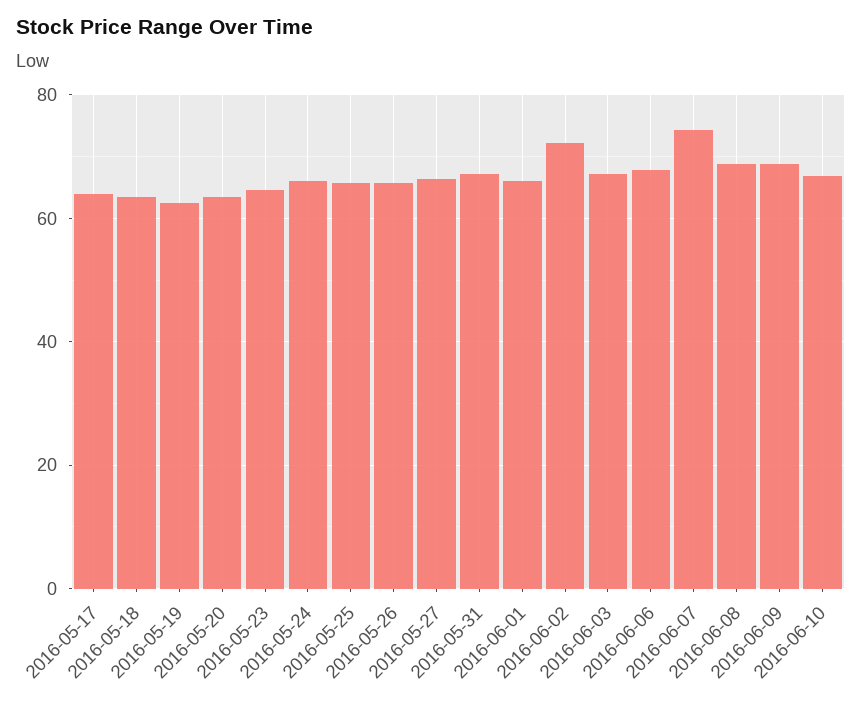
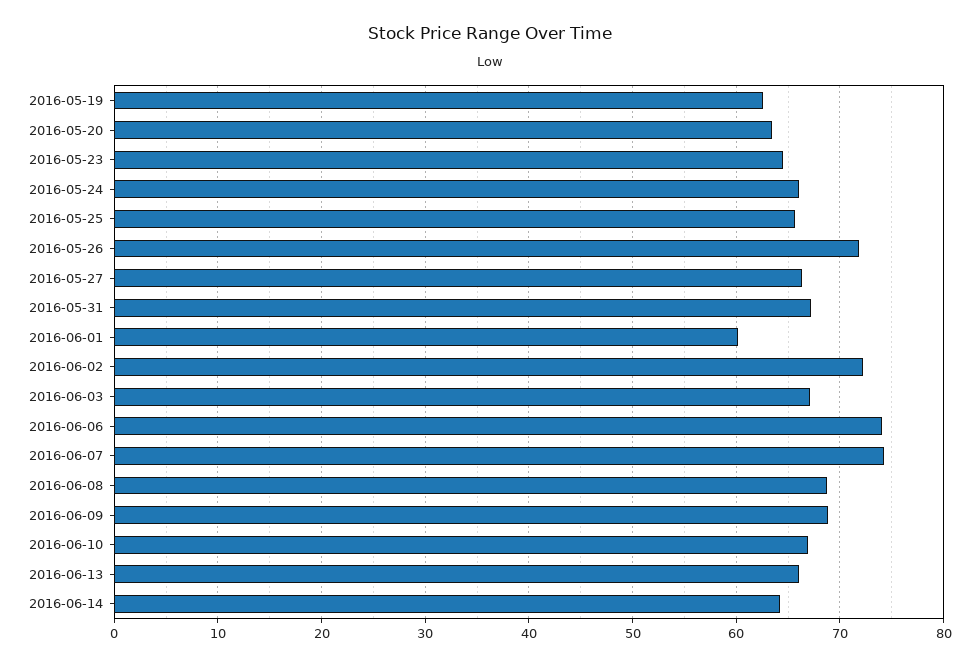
2016-05-17: 64 -> none
2016-05-18: 64 -> none
2016-05-26: 66 -> 72
2016-06-01: 66 -> 60
2016-06-06: 68 -> 74
2016-06-13: none -> 66
2016-06-14: none -> 64

